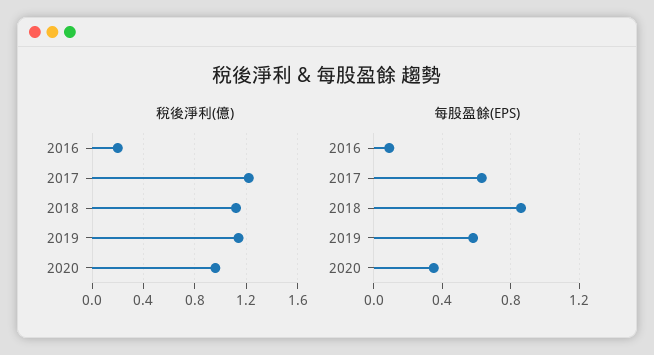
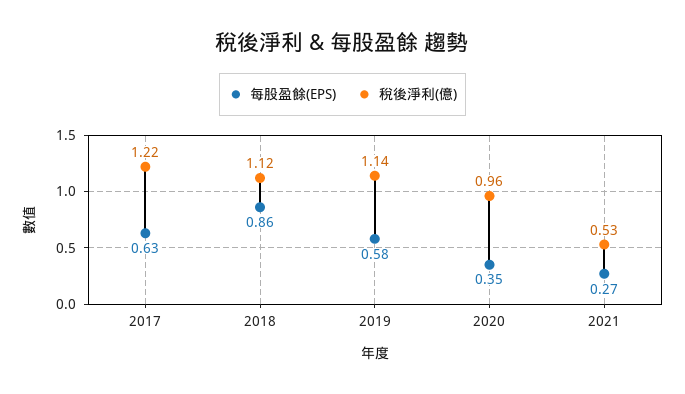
稅後淨利(億), 2016: 0.2 -> none
每股盈餘(EPS), 2016: 0.1 -> none
每股盈餘(EPS), 2021: none -> 0.27
稅後淨利(億), 2021: none -> 0.53

